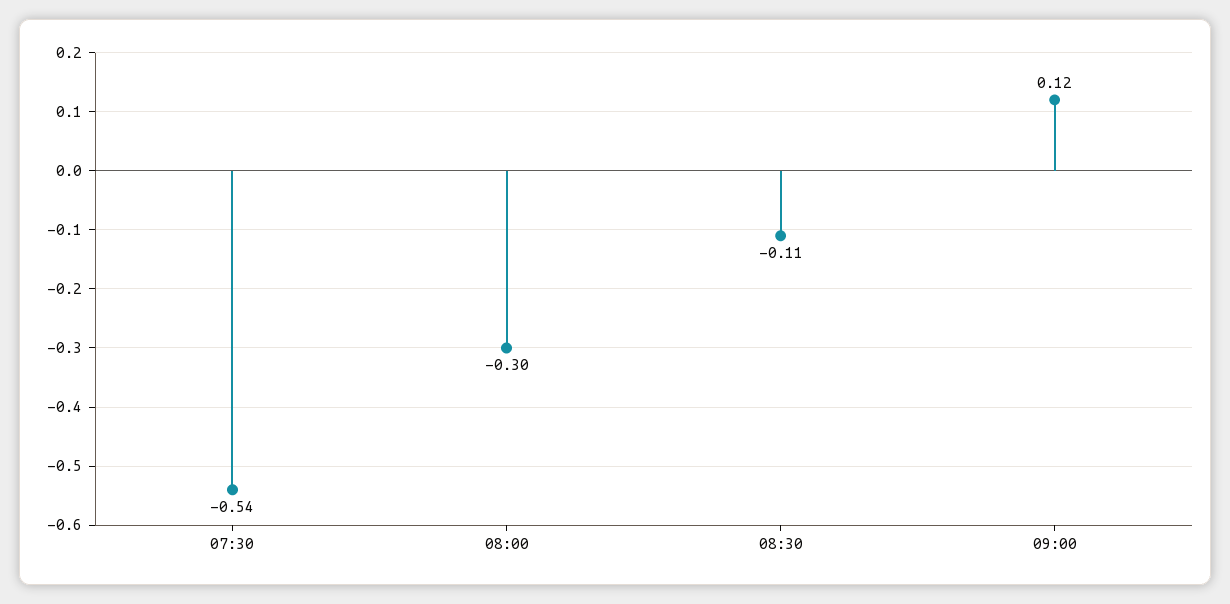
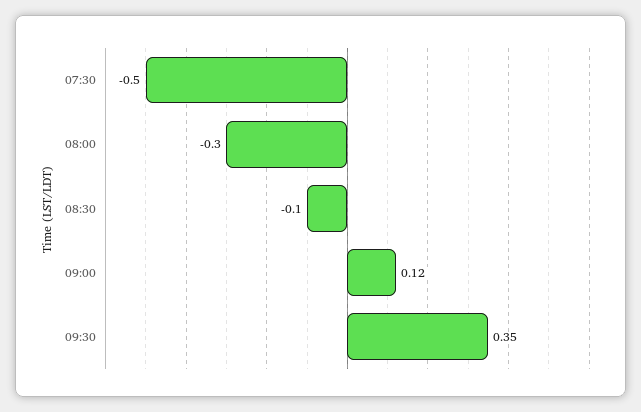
07:30: -0.54 -> -0.5
08:30: -0.11 -> -0.1
09:30: none -> 0.35

